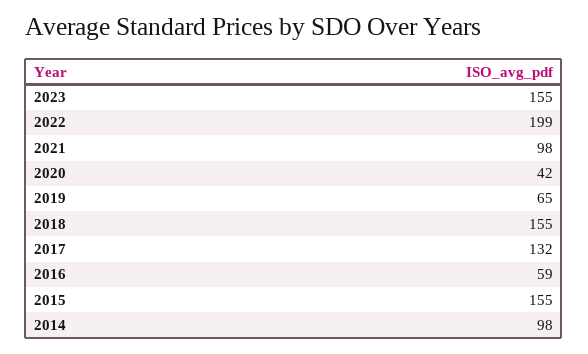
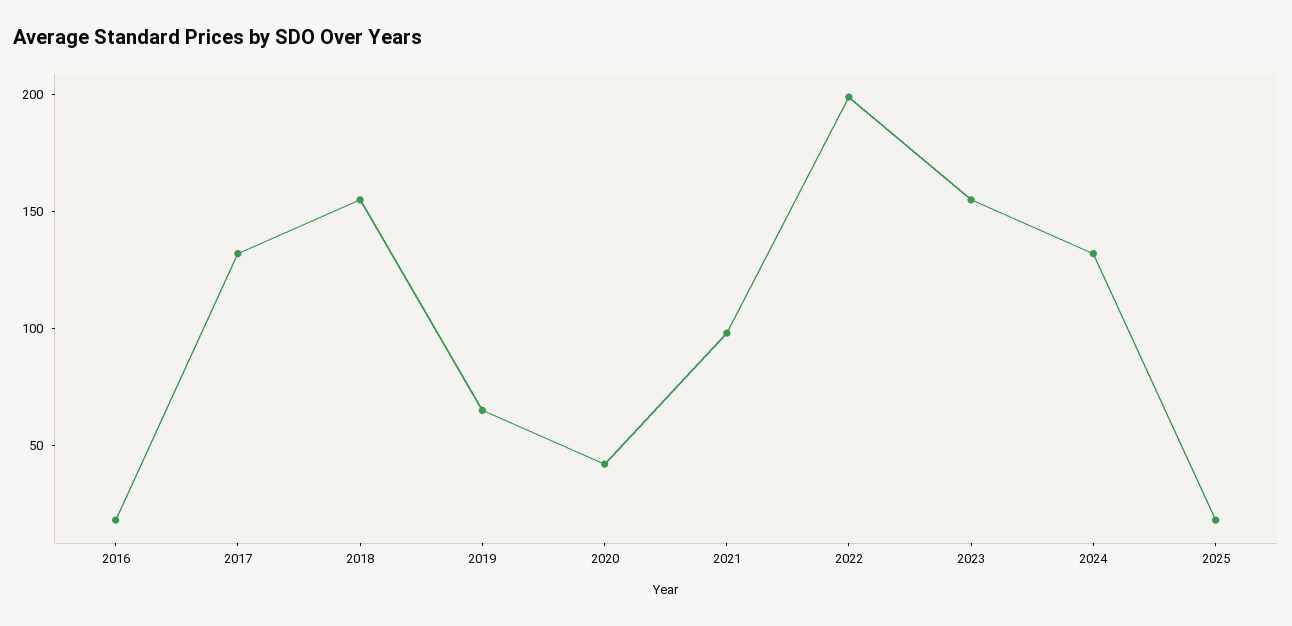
2016: 59 -> 20
2015: 155 -> none
2014: 98 -> none
2024: none -> 130
2025: none -> 20

